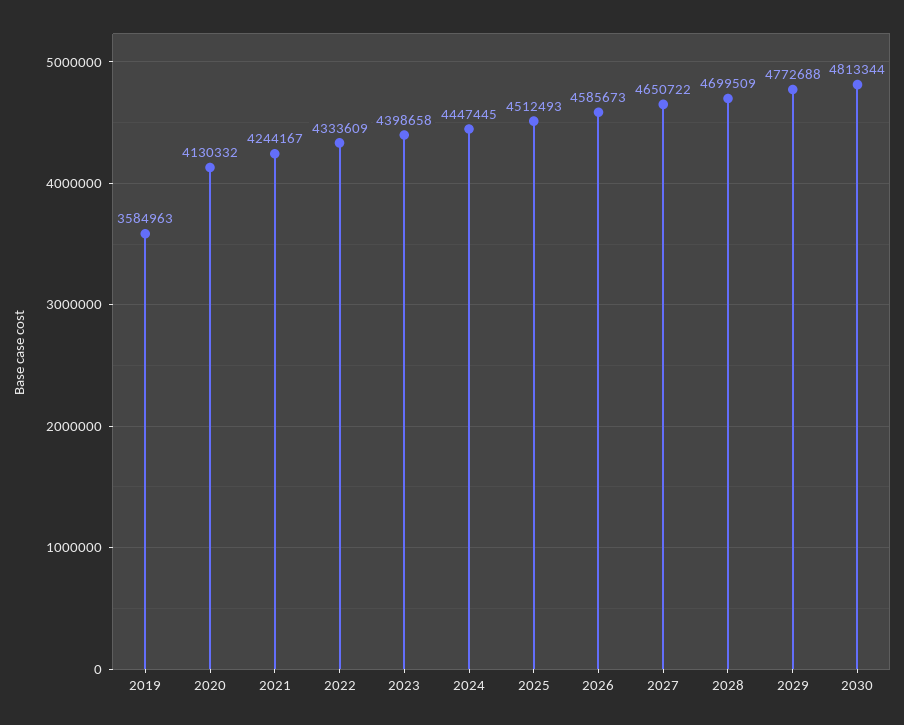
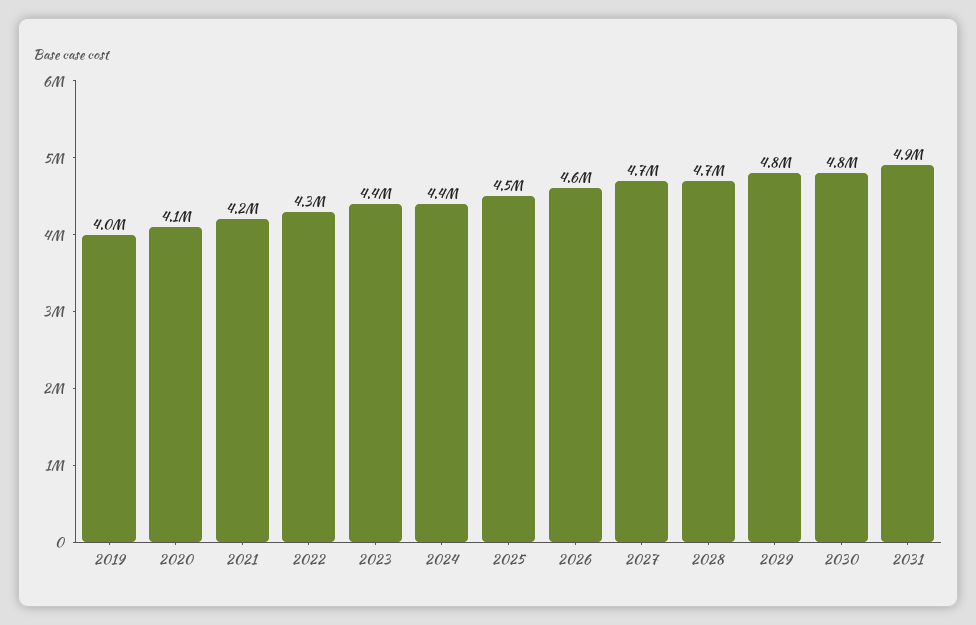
2019: 3584963 -> 4000000
2031: none -> 4900000

